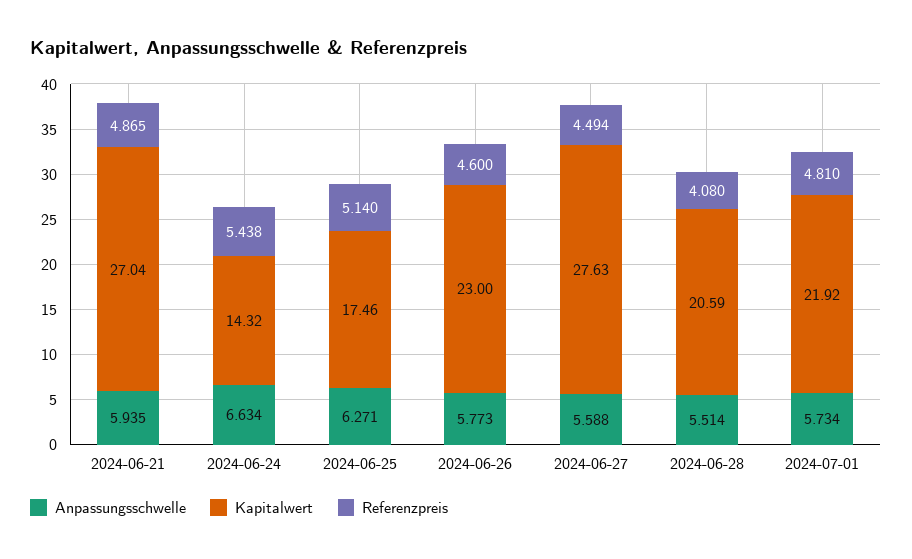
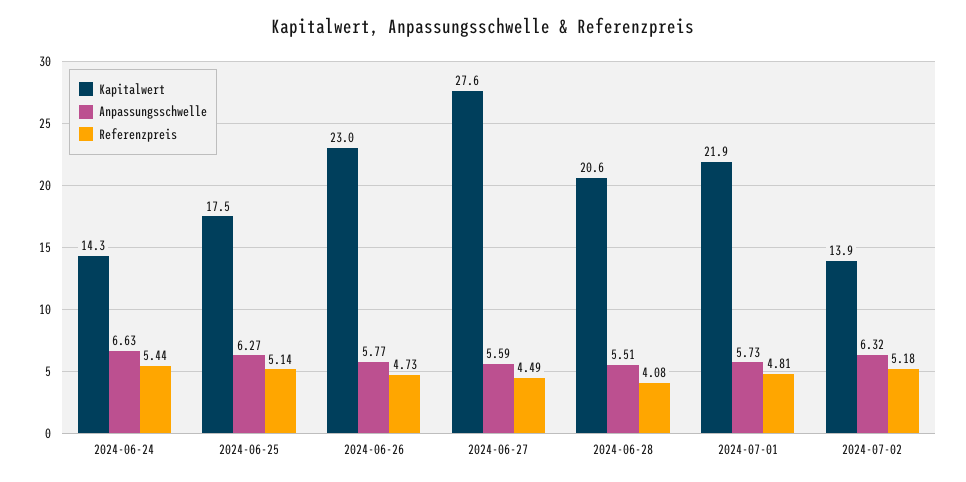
Anpassungsschwelle, 2024-06-21: 5.935 -> none
Kapitalwert, 2024-06-21: 27.04 -> none
Referenzpreis, 2024-06-21: 4.865 -> none
Referenzpreis, 2024-06-26: 4.6 -> 4.73
Kapitalwert, 2024-07-02: none -> 13.9
Anpassungsschwelle, 2024-07-02: none -> 6.32
Referenzpreis, 2024-07-02: none -> 5.18

